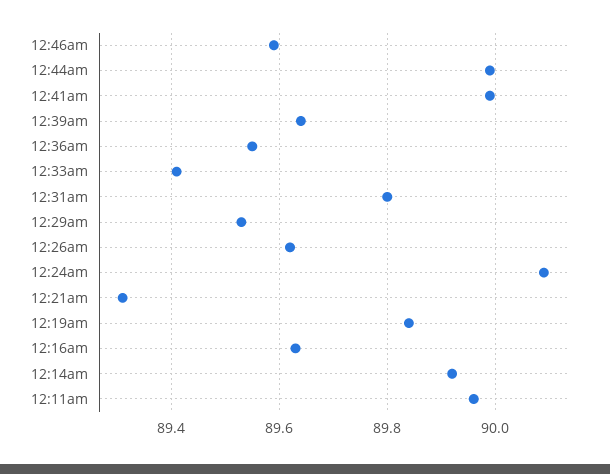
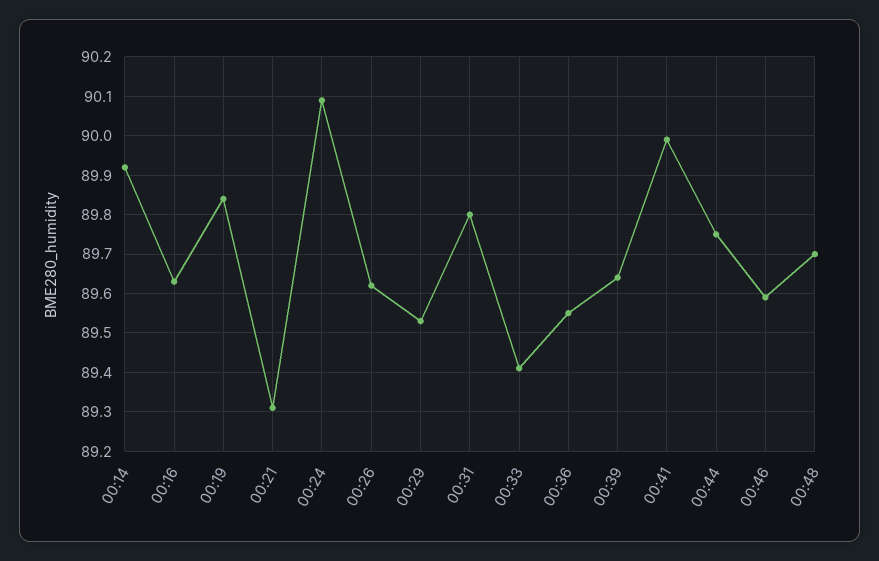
12:44am: 90 -> 89.75
12:11am: 89.95 -> none
00:48: none -> 89.7

